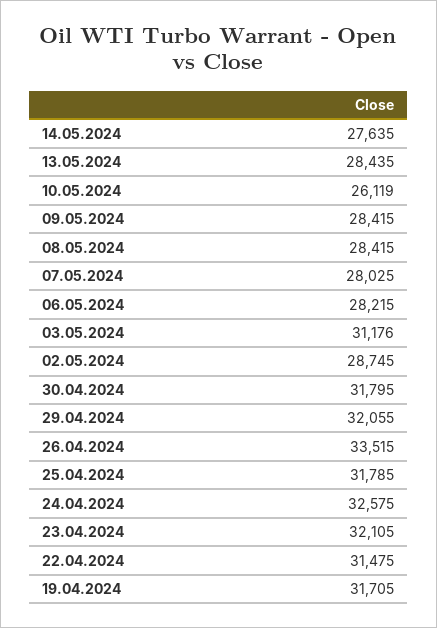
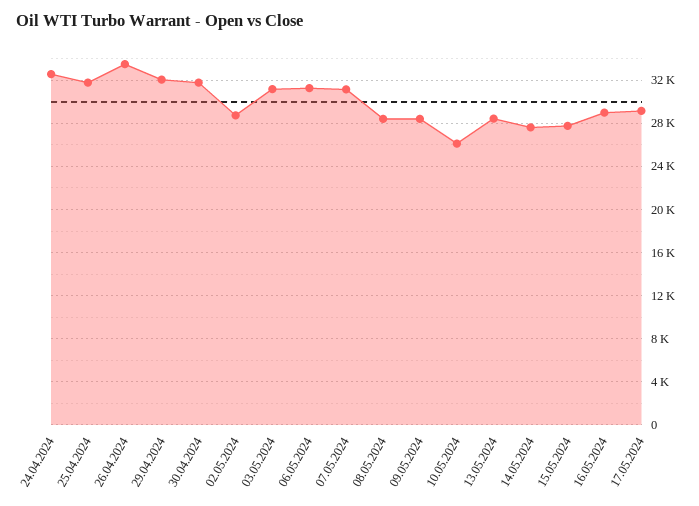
07.05.2024: 28025 -> 31000
06.05.2024: 28215 -> 31000
23.04.2024: 32105 -> none
22.04.2024: 31475 -> none
19.04.2024: 31705 -> none
15.05.2024: none -> 28000
16.05.2024: none -> 29000
17.05.2024: none -> 29000

